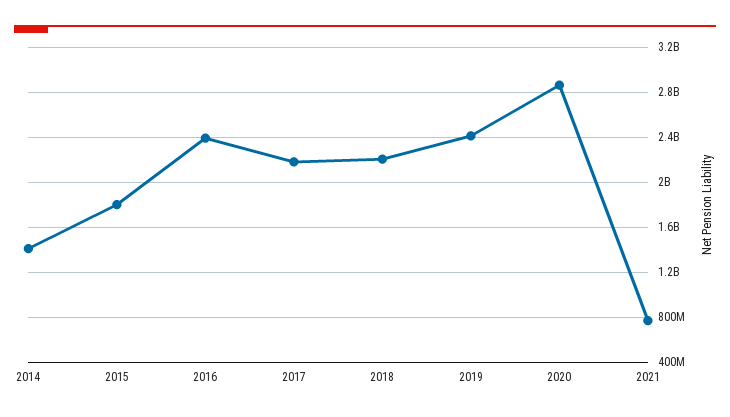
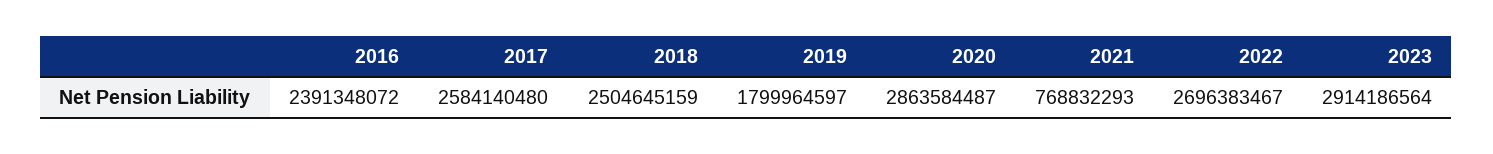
2014: 1400000000 -> none
2015: 1800000000 -> none
2017: 2200000000 -> 2584140480
2018: 2200000000 -> 2504645159
2019: 2400000000 -> 1799964597
2022: none -> 2696383467
2023: none -> 2914186564

